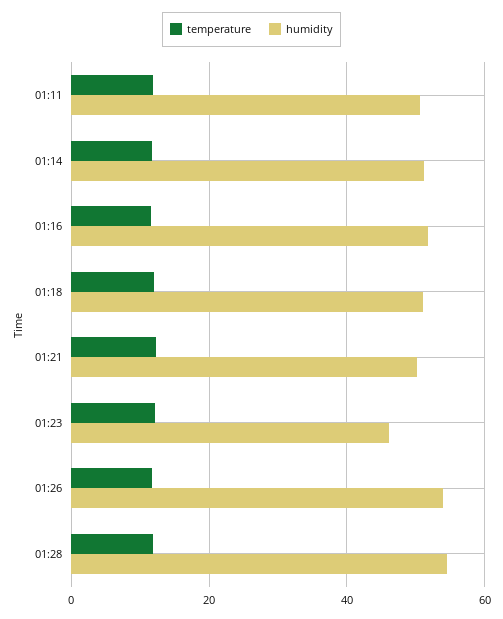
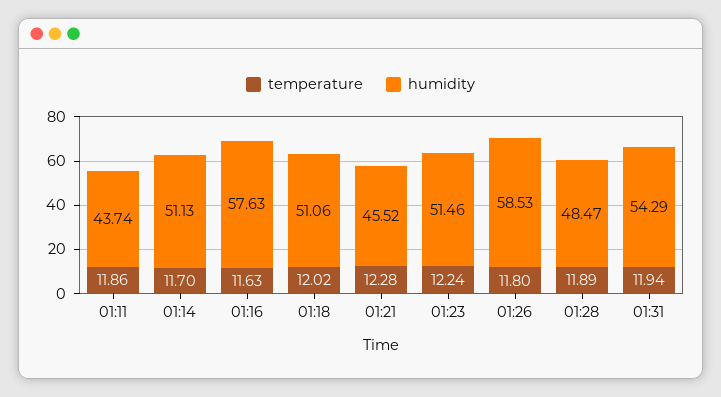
humidity, 01:11: 50 -> 43.74
humidity, 01:16: 52 -> 57.63
humidity, 01:21: 50 -> 45.52
humidity, 01:23: 46 -> 51.46
humidity, 01:26: 54 -> 58.53
humidity, 01:28: 54 -> 48.47
temperature, 01:31: none -> 11.94
humidity, 01:31: none -> 54.29

